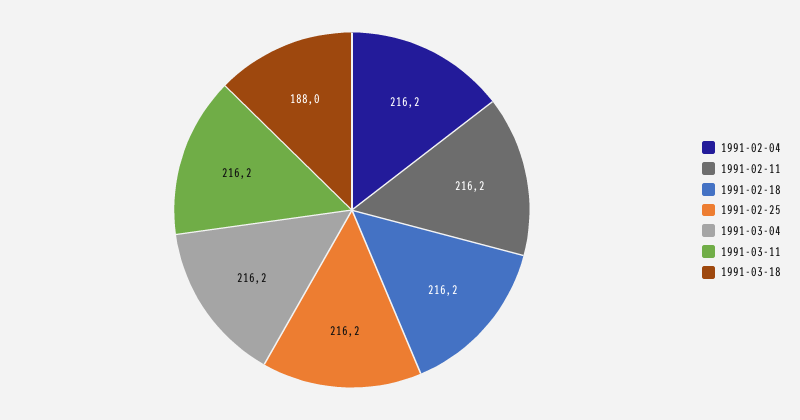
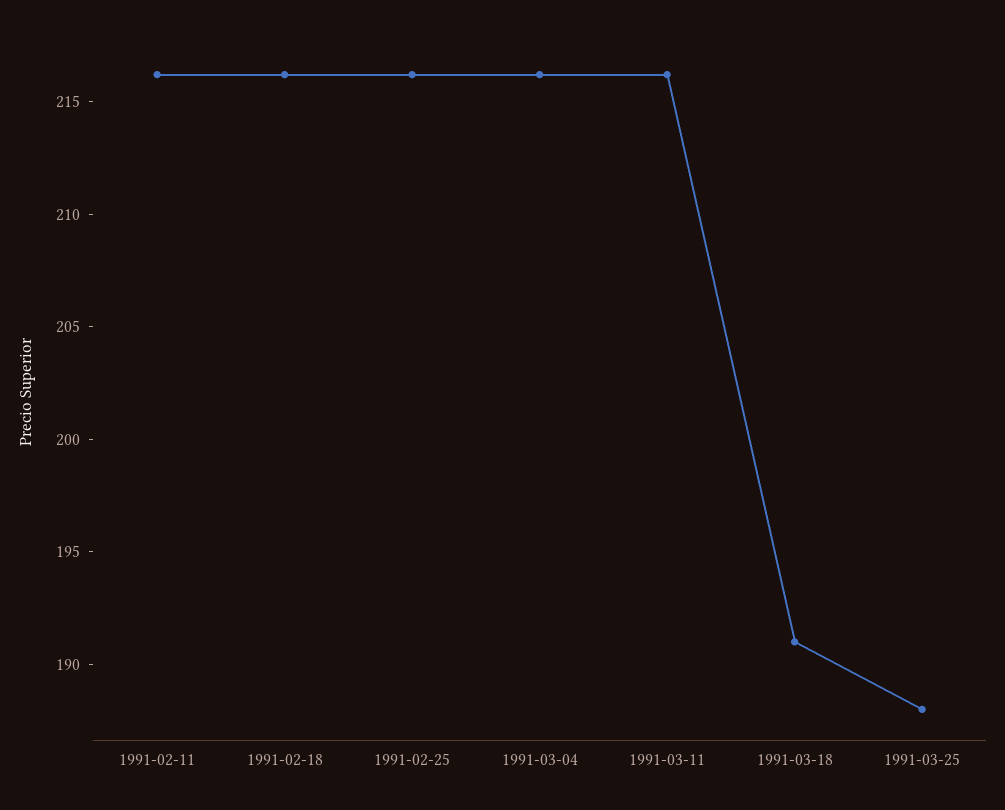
1991-02-04: 216.2 -> none
1991-03-18: 188 -> 191
1991-03-25: none -> 188

